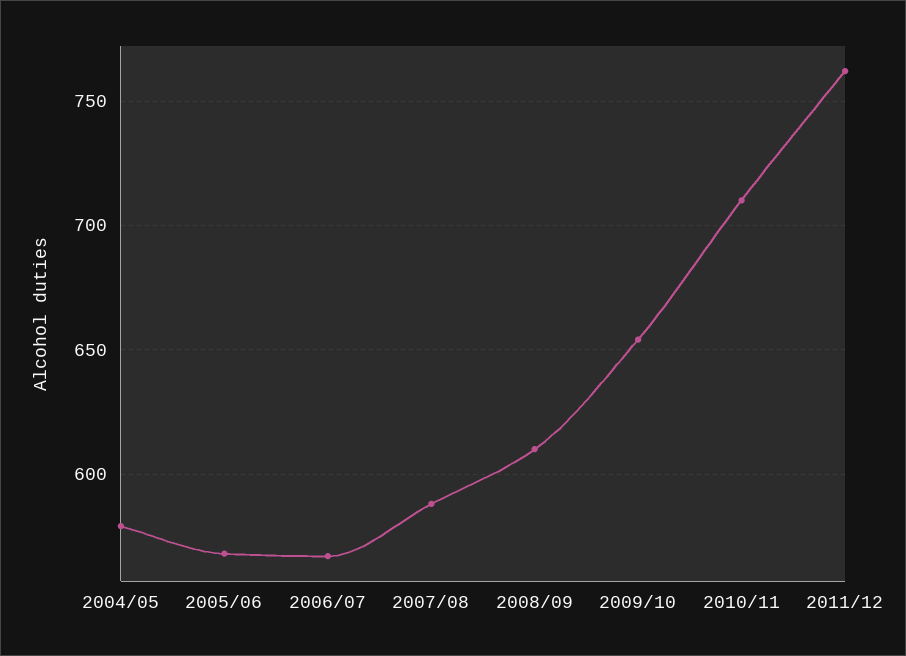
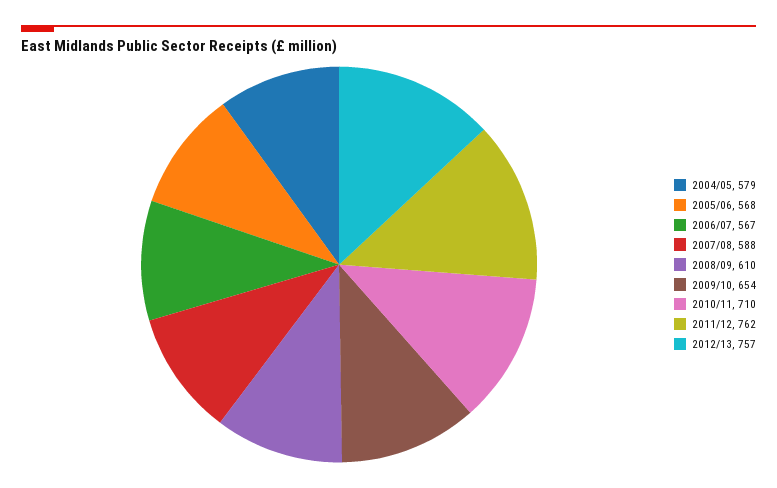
2012/13: none -> 757

